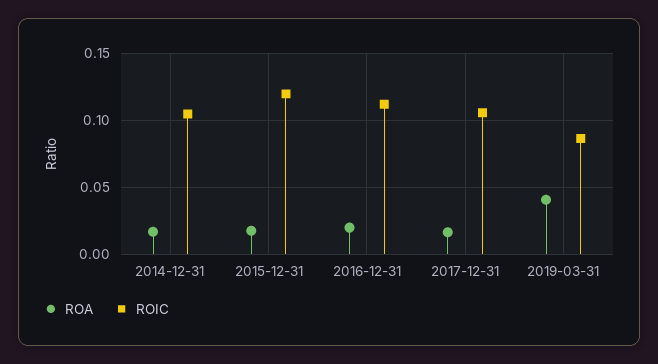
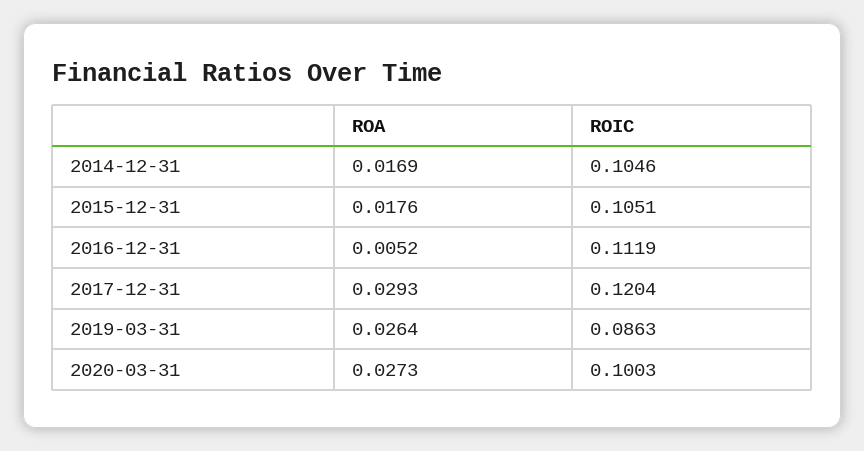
ROIC, 2015-12-31: 0.12 -> 0.1051
ROA, 2016-12-31: 0.02 -> 0.0052
ROA, 2017-12-31: 0.015 -> 0.0293
ROIC, 2017-12-31: 0.105 -> 0.1204
ROA, 2019-03-31: 0.04 -> 0.0264
ROA, 2020-03-31: none -> 0.0273
ROIC, 2020-03-31: none -> 0.1003

